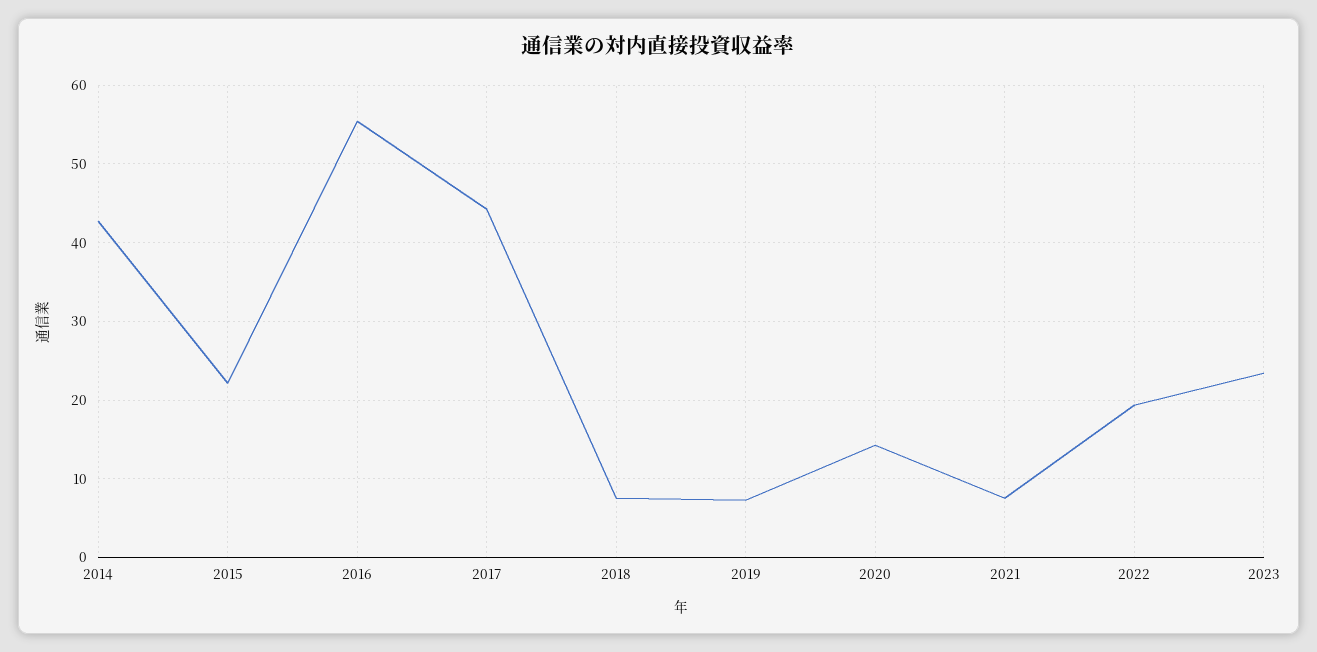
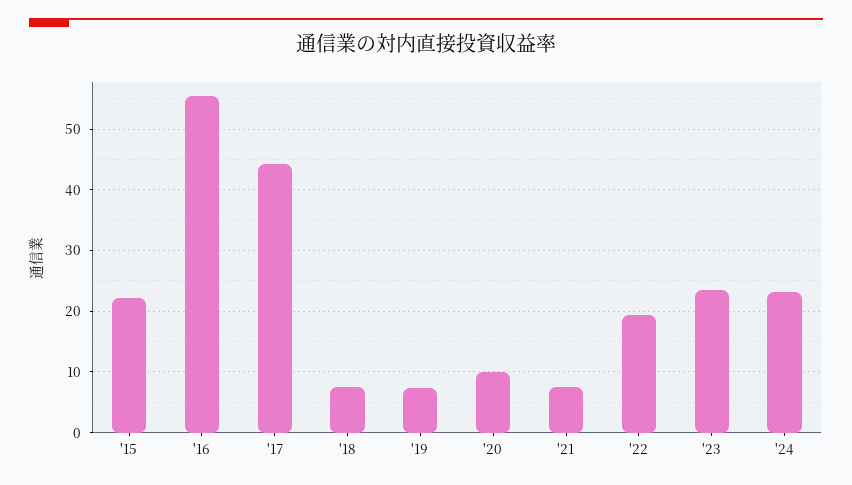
2014: 43 -> none
2020: 14 -> 10
'24: none -> 23

